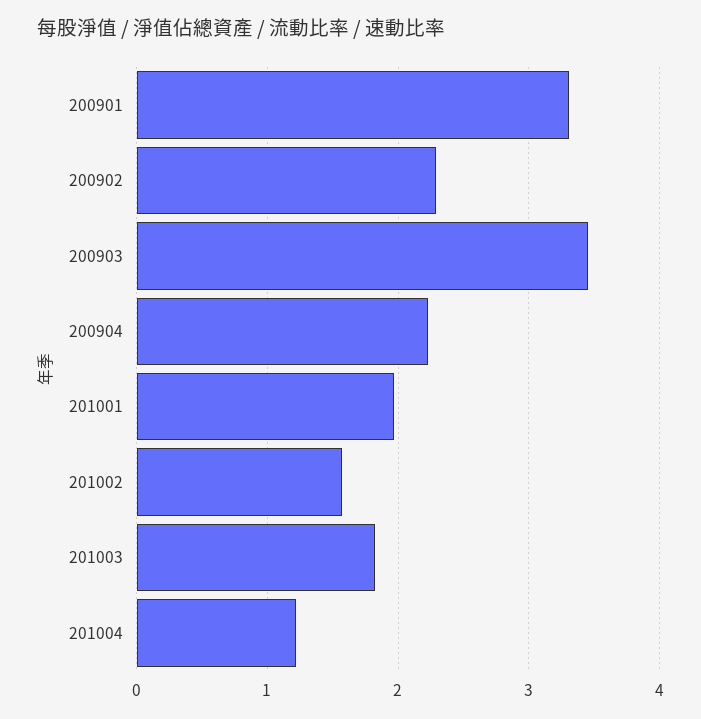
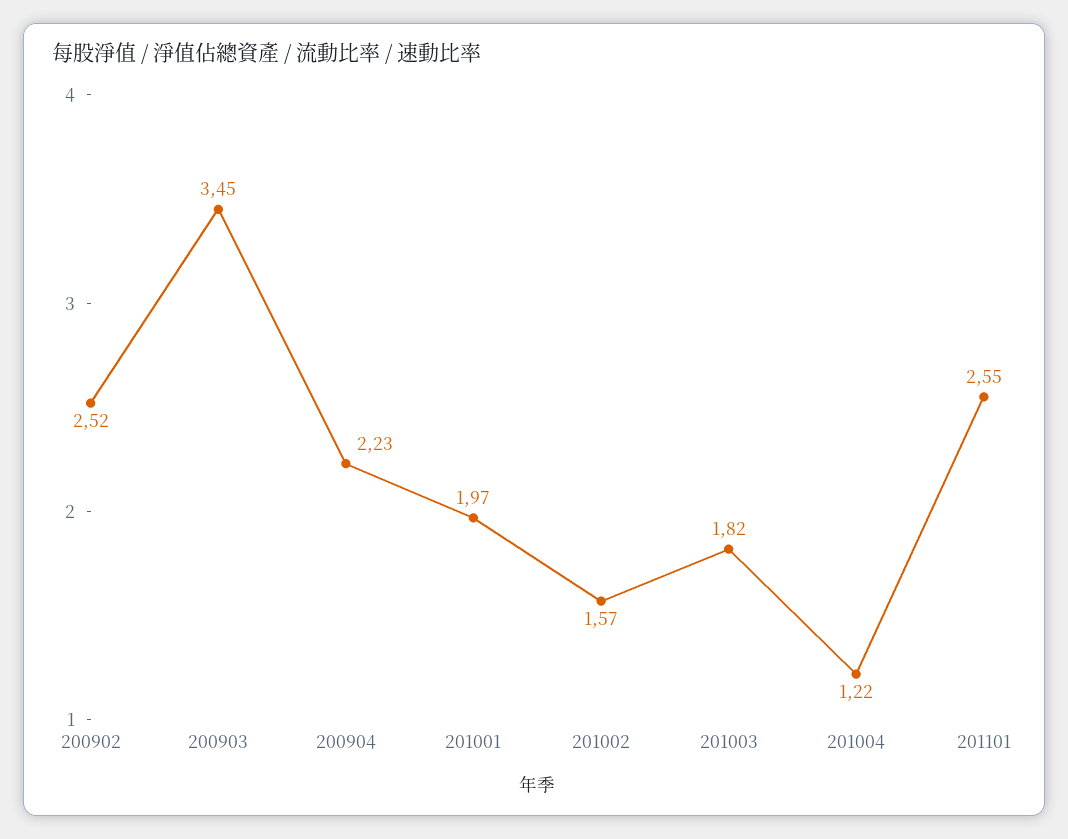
200901: 3.3 -> none
200902: 2.3 -> 2.52
201101: none -> 2.55

